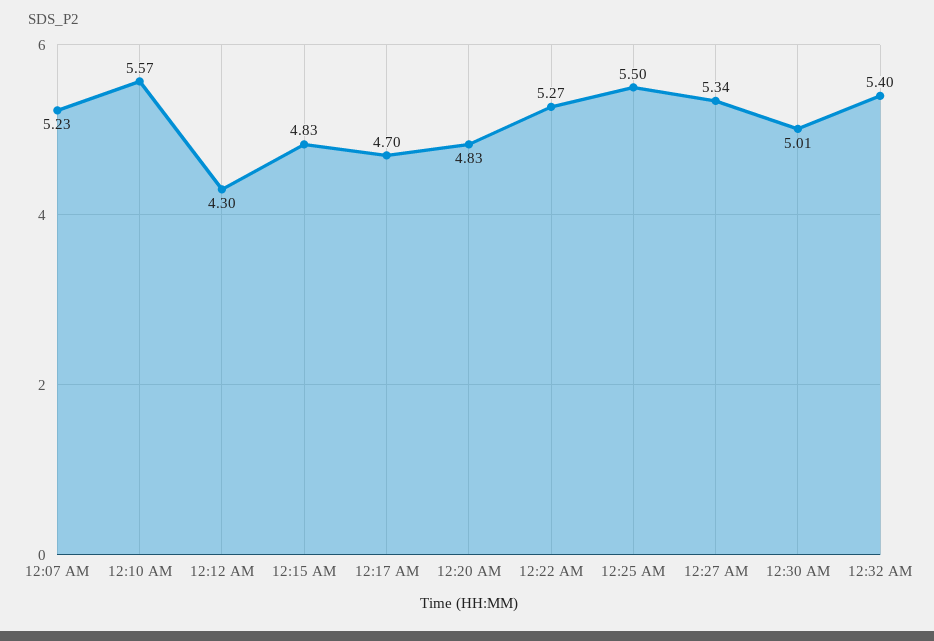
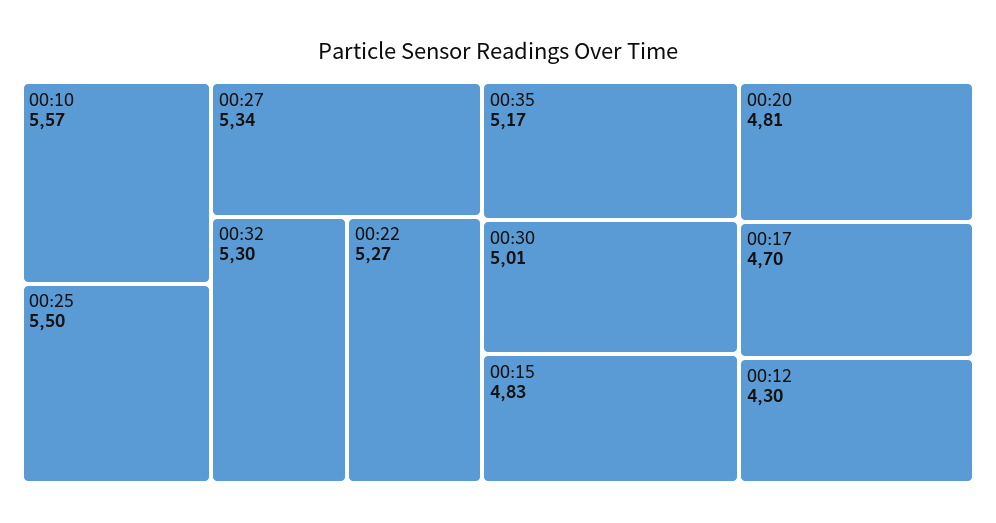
12:07 AM: 5.23 -> none
12:20 AM: 4.83 -> 4.81
12:32 AM: 5.4 -> 5.3
00:35: none -> 5.17

